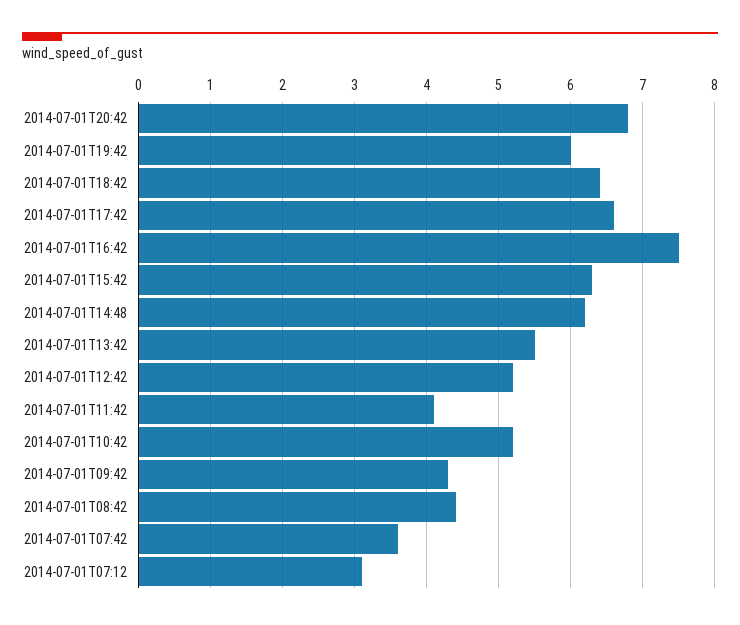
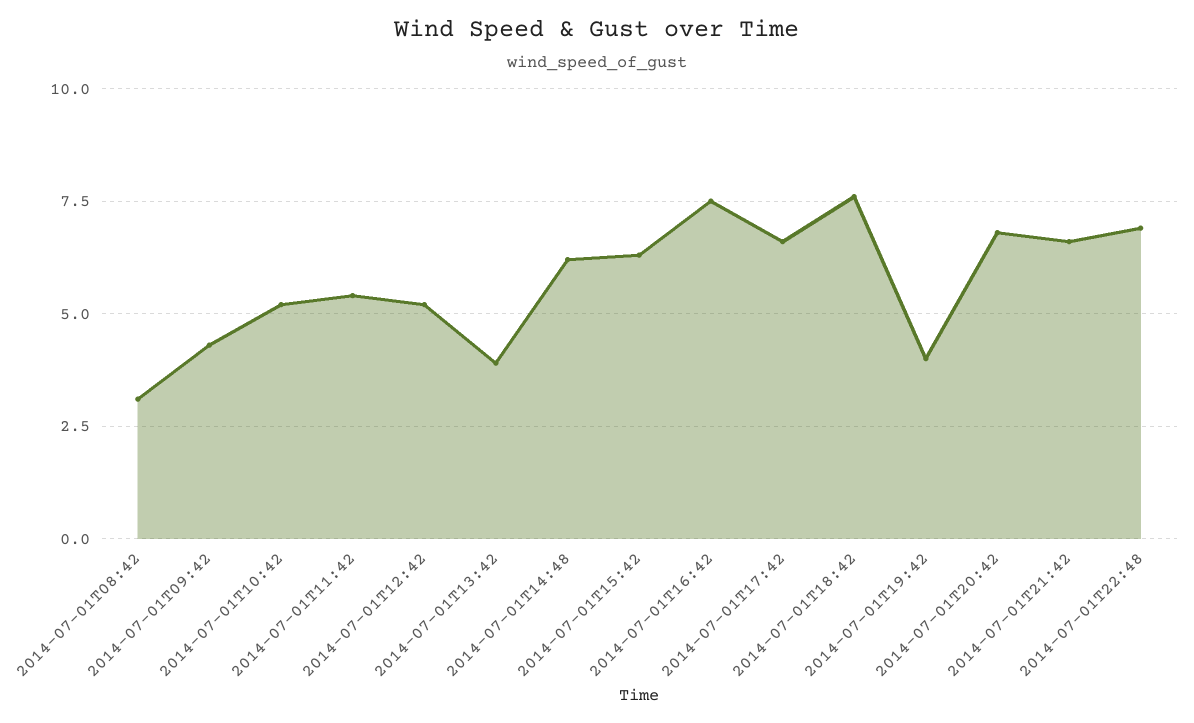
2014-07-01T19:42: 6 -> 4
2014-07-01T18:42: 6.4 -> 7.5
2014-07-01T13:42: 5.5 -> 4
2014-07-01T11:42: 4.1 -> 5.5
2014-07-01T08:42: 4.4 -> 3
2014-07-01T07:42: 3.6 -> none
2014-07-01T07:12: 3.1 -> none
2014-07-01T21:42: none -> 6.5
2014-07-01T22:48: none -> 7

